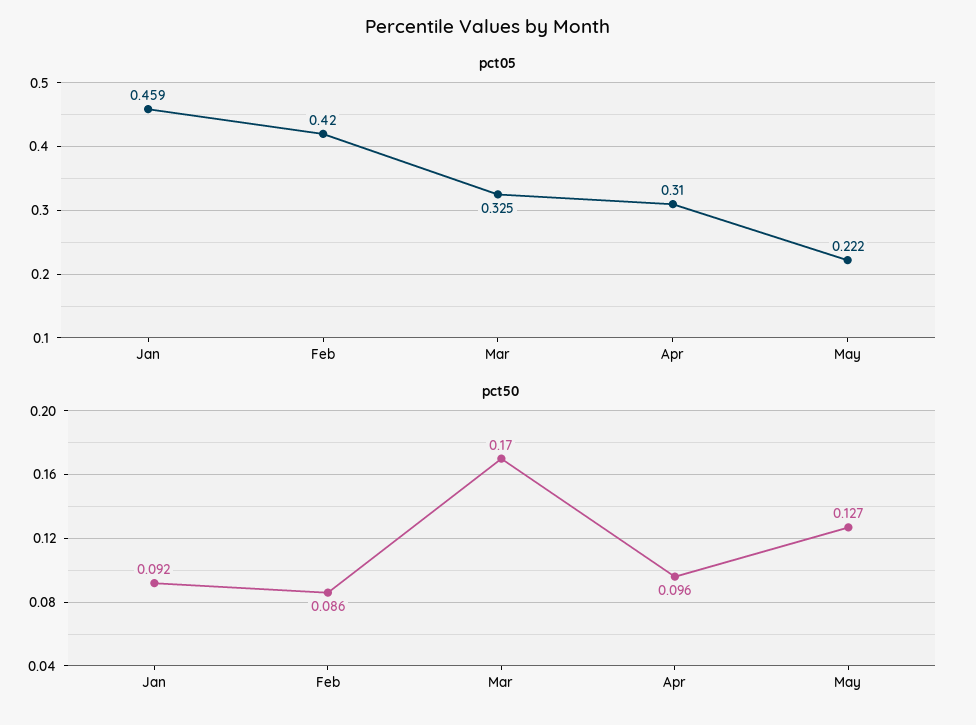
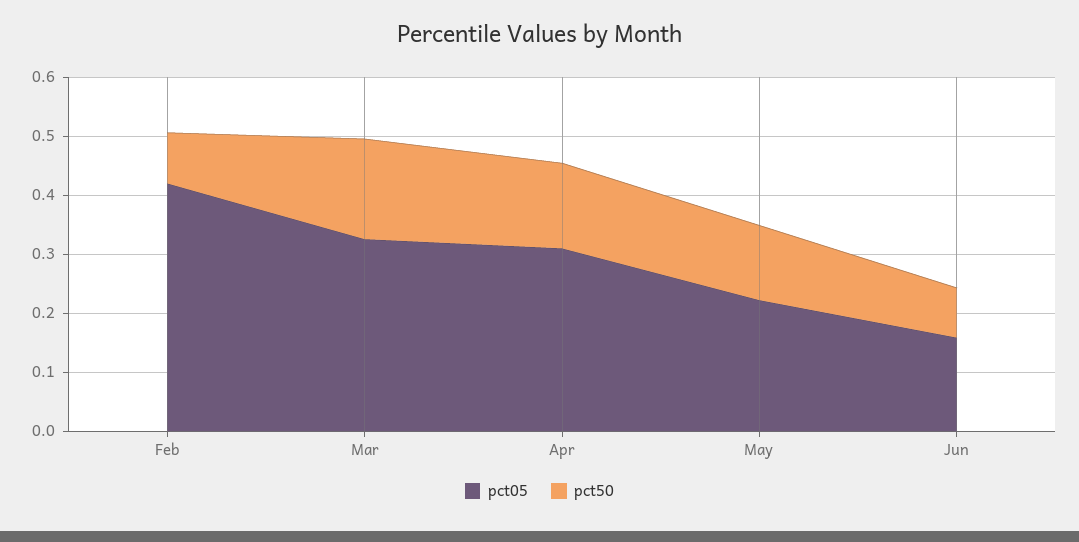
pct05, Jan: 0.459 -> none
pct50, Jan: 0.092 -> none
pct50, Apr: 0.096 -> 0.14
pct05, Jun: none -> 0.16
pct50, Jun: none -> 0.08

